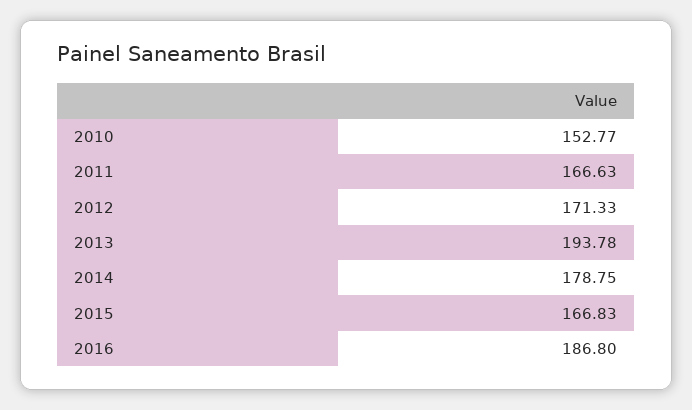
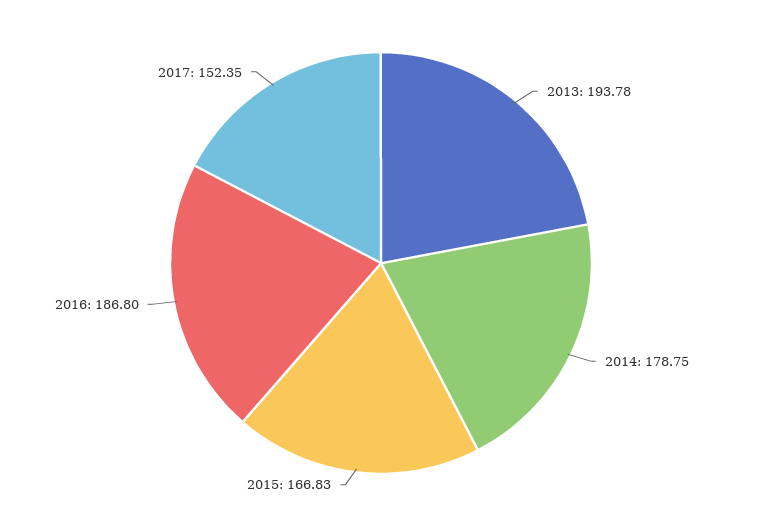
2010: 152.77 -> none
2011: 166.63 -> none
2012: 171.33 -> none
2017: none -> 152.35

